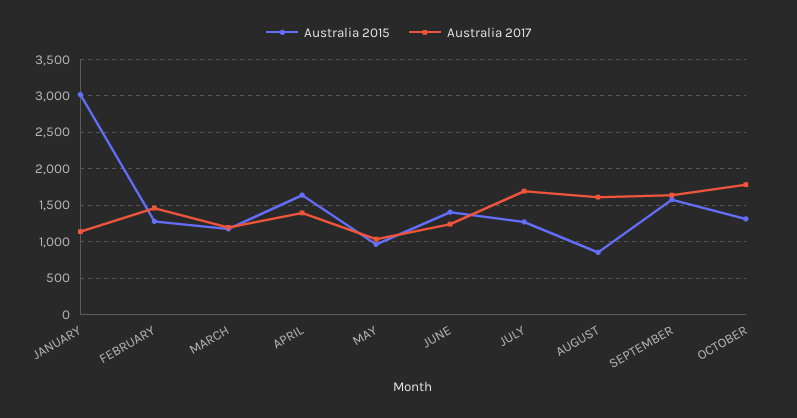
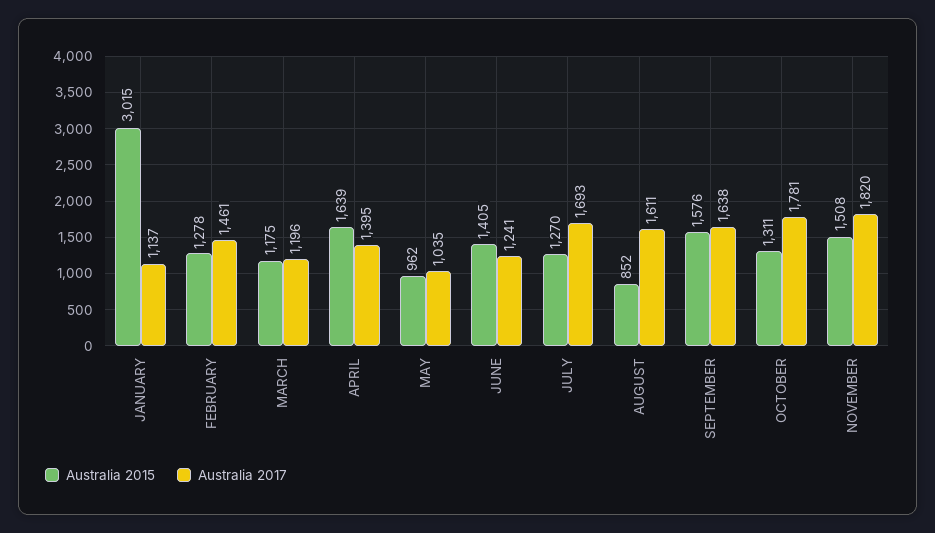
Australia 2015, NOVEMBER: none -> 1508
Australia 2017, NOVEMBER: none -> 1820

